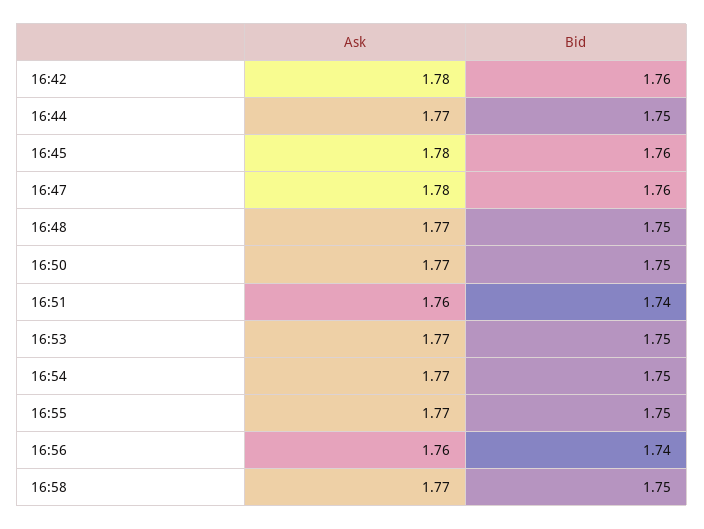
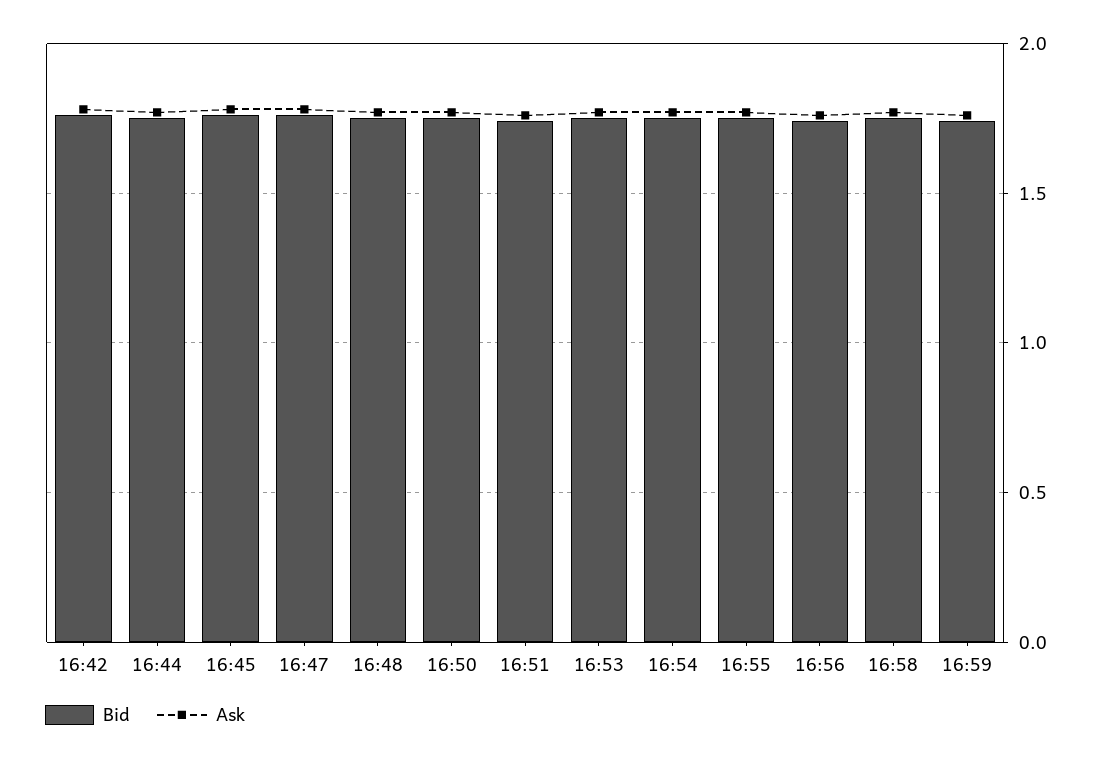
Bid, 16:59: none -> 1.75
Ask, 16:59: none -> 1.75

